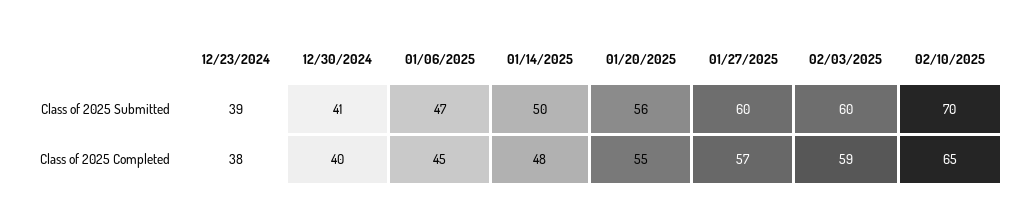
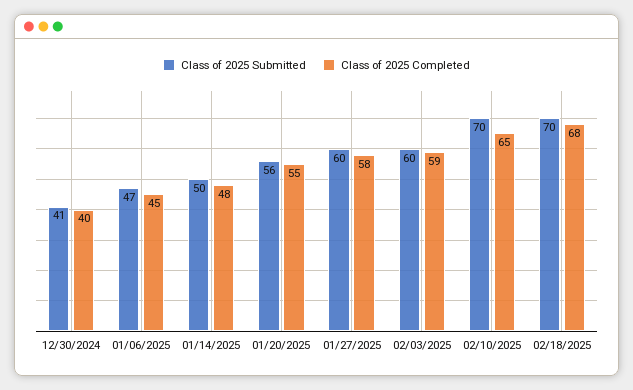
Class of 2025 Submitted, 12/23/2024: 39 -> none
Class of 2025 Completed, 12/23/2024: 38 -> none
Class of 2025 Completed, 01/27/2025: 57 -> 58
Class of 2025 Submitted, 02/18/2025: none -> 70
Class of 2025 Completed, 02/18/2025: none -> 68

